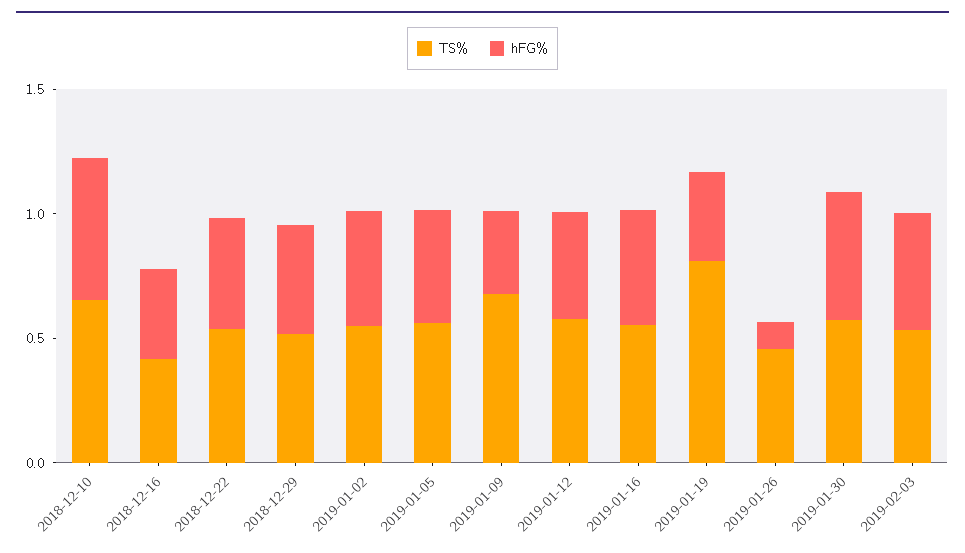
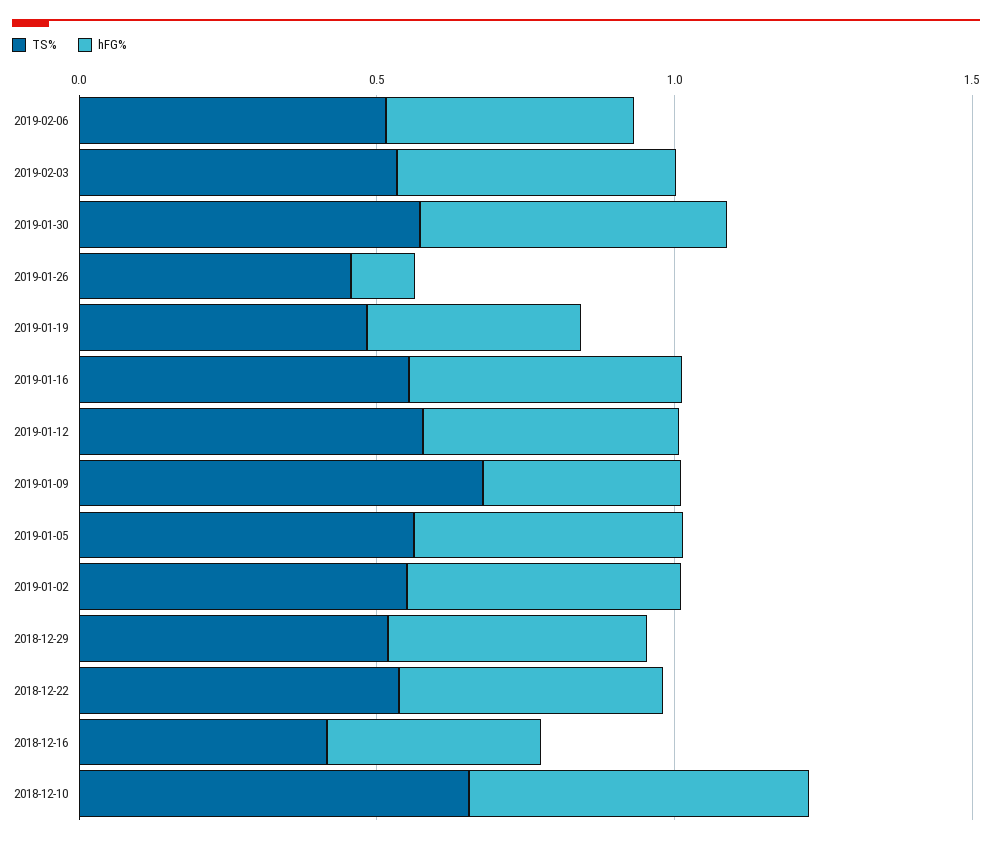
TS%, 2019-01-19: 0.8 -> 0.5
TS%, 2019-02-06: none -> 0.5
hFG%, 2019-02-06: none -> 0.4

